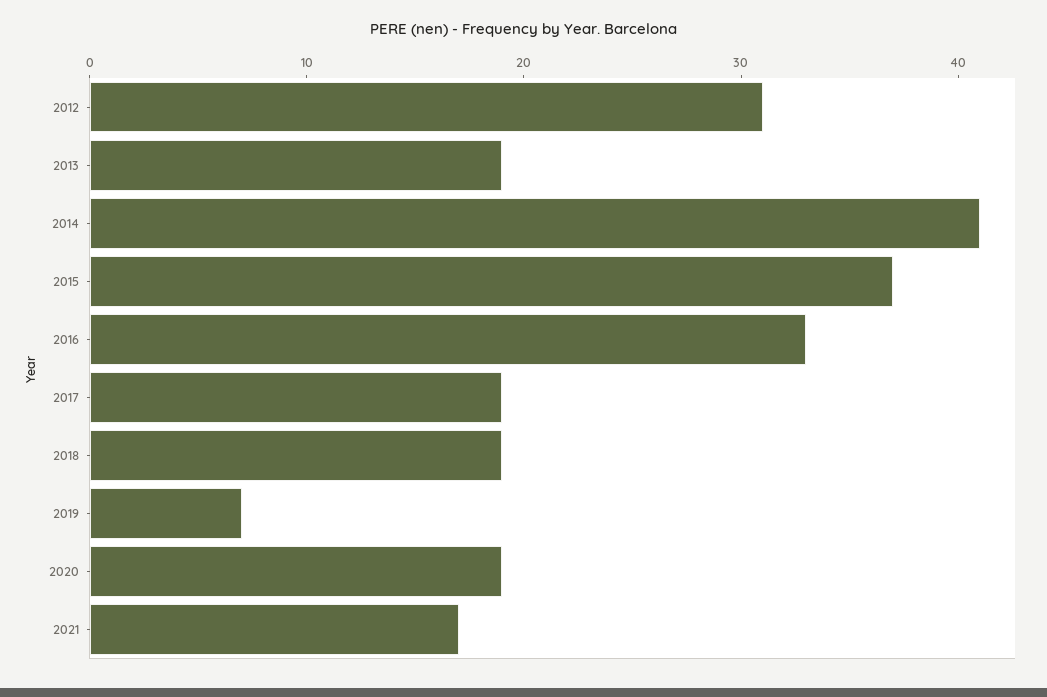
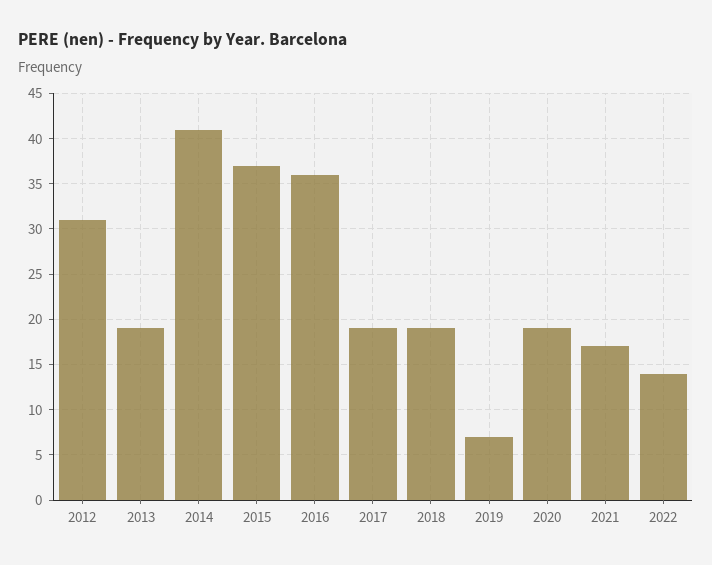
2016: 33 -> 36
2022: none -> 14

